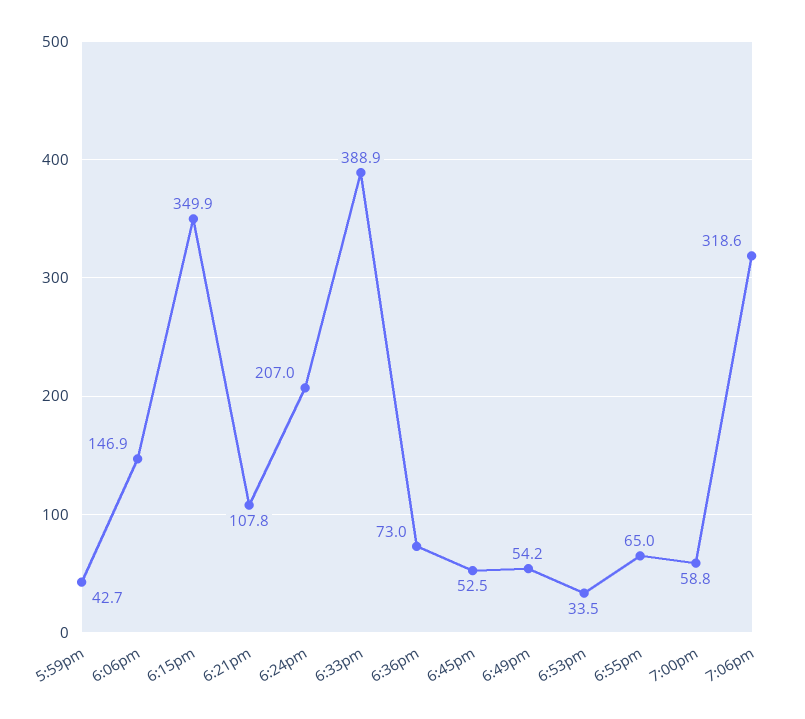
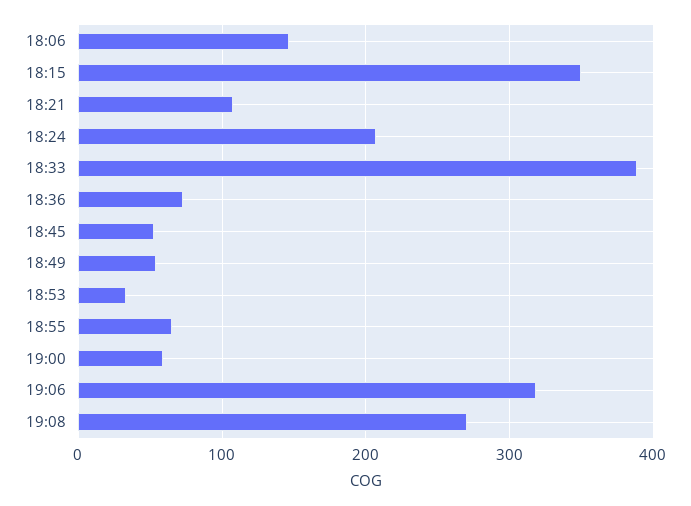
5:59pm: 42.7 -> none
19:08: none -> 270

